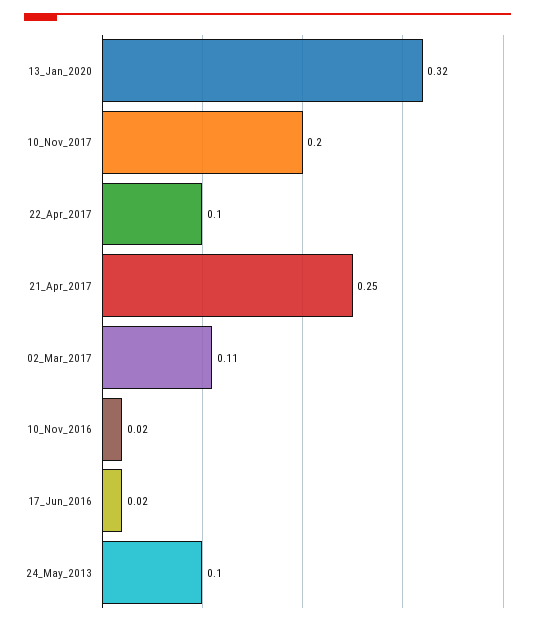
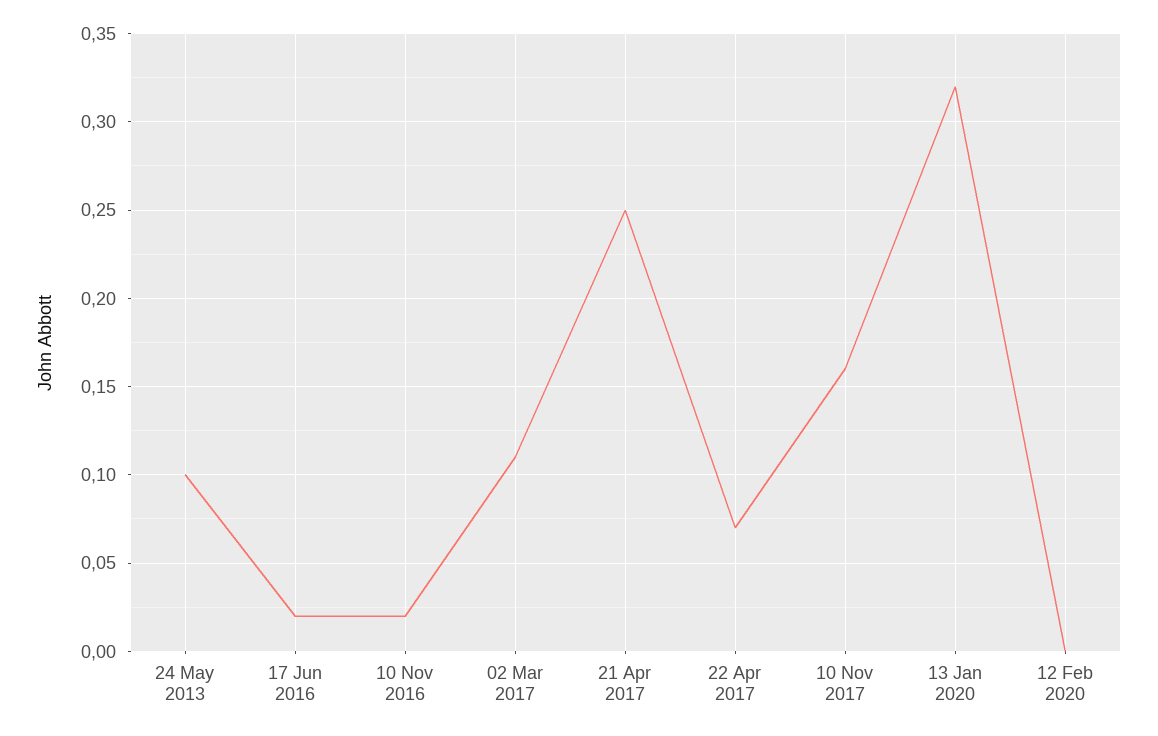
10_Nov_2017: 0.2 -> 0.16
22_Apr_2017: 0.1 -> 0.07
12 Feb 2020: none -> 0

